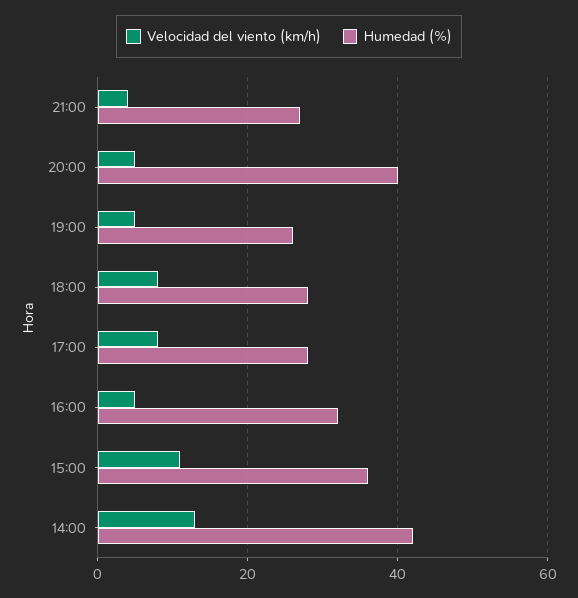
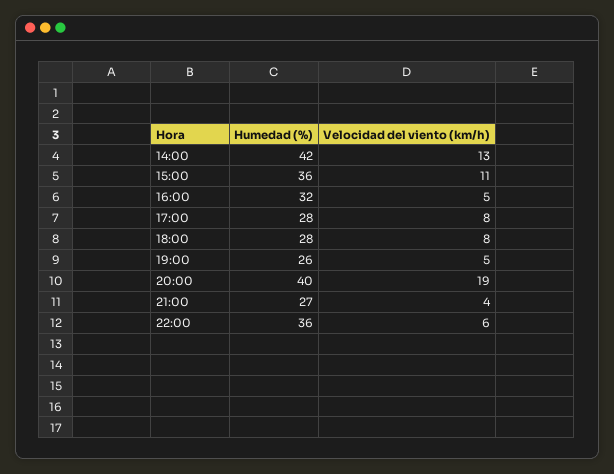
Velocidad del viento (km/h), 20:00: 5 -> 19
Humedad (%), 22:00: none -> 36
Velocidad del viento (km/h), 22:00: none -> 6

